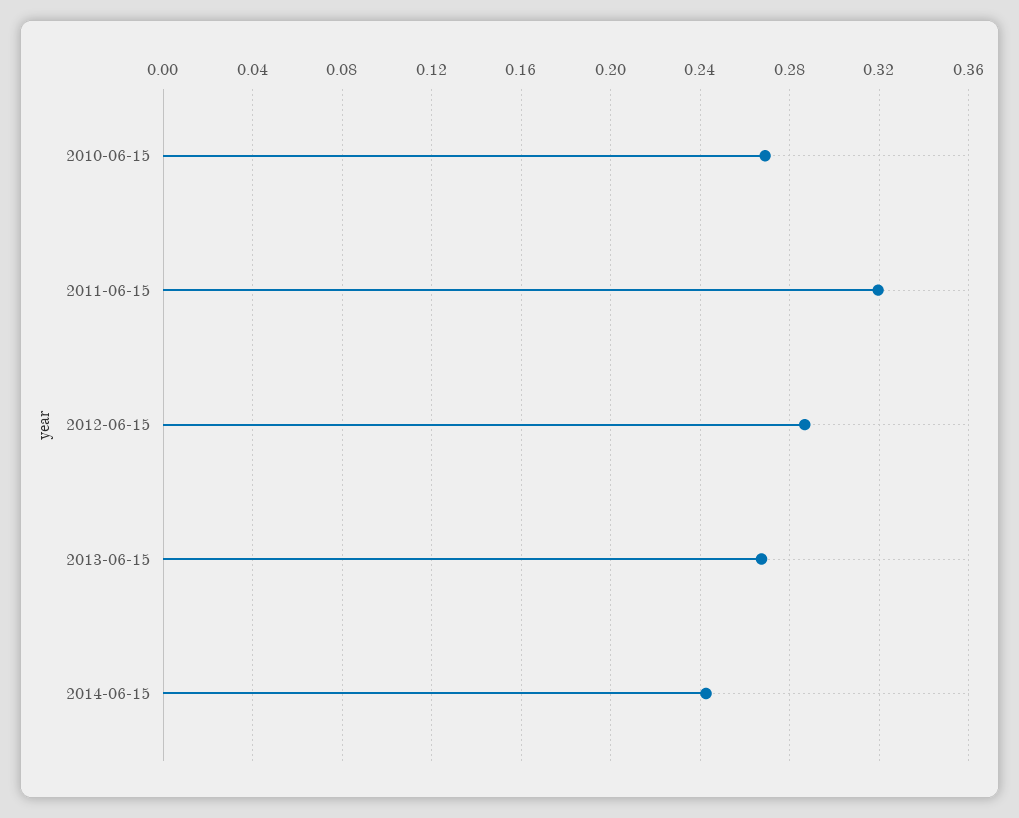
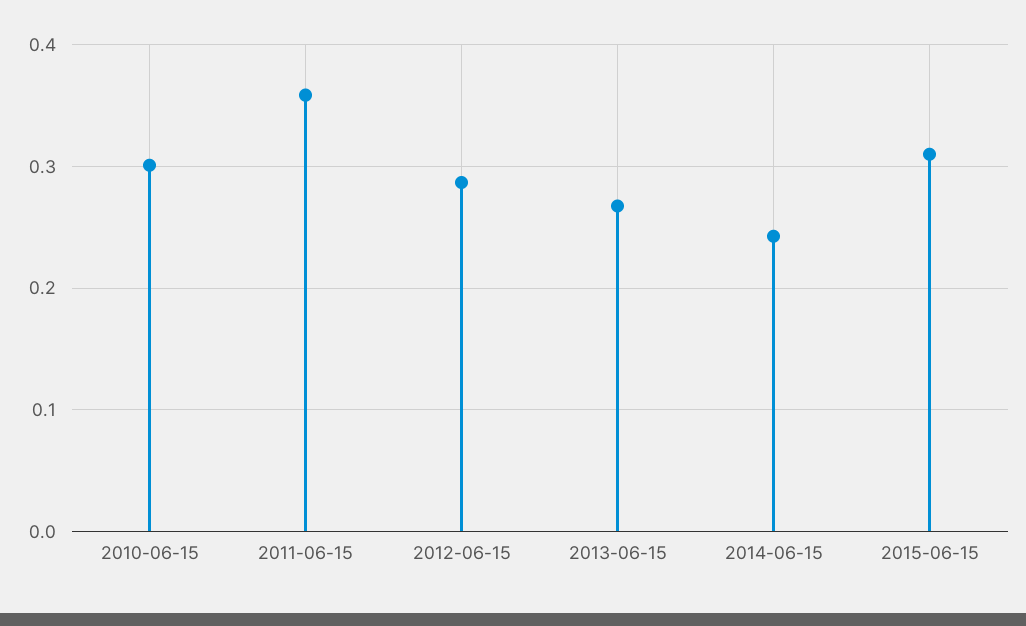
2010-06-15: 0.27 -> 0.3
2011-06-15: 0.32 -> 0.36
2015-06-15: none -> 0.31

